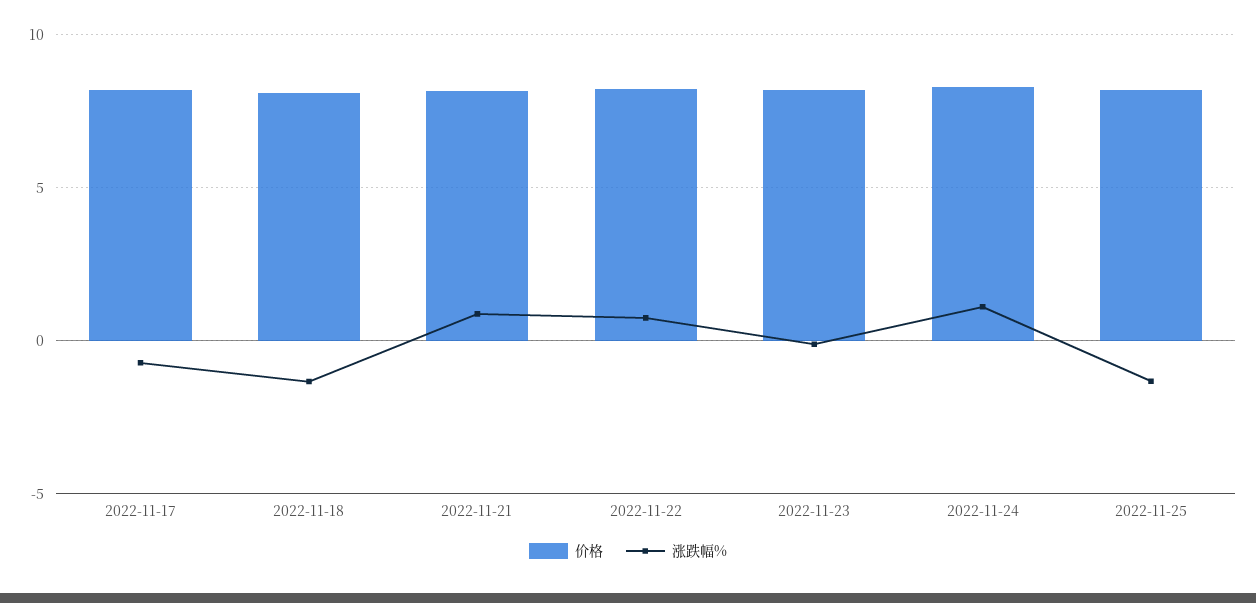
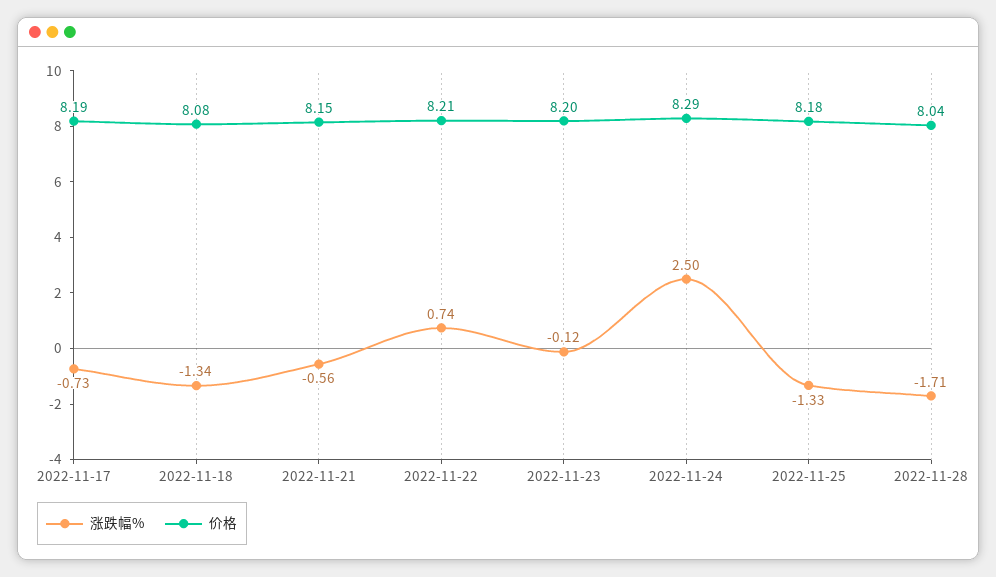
涨跌幅%, 2022-11-21: 1 -> -0.56
涨跌幅%, 2022-11-24: 1 -> 2.5
涨跌幅%, 2022-11-28: none -> -1.71
价格, 2022-11-28: none -> 8.04

